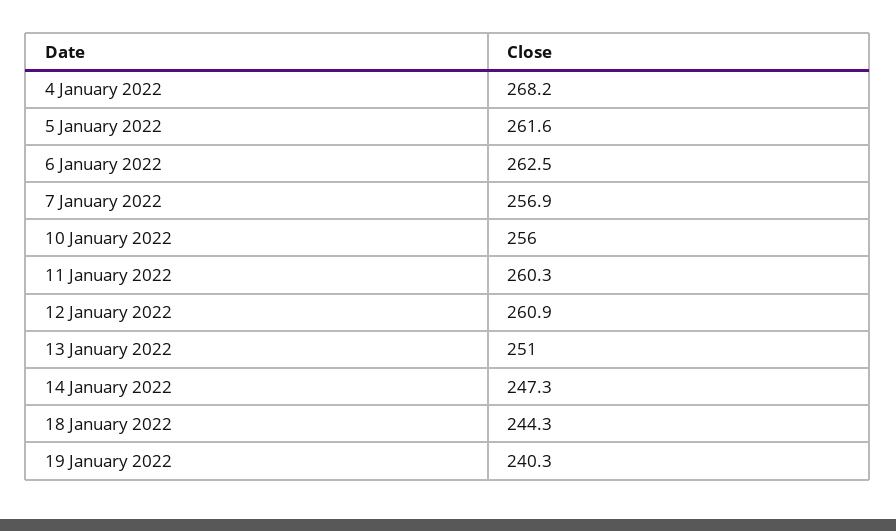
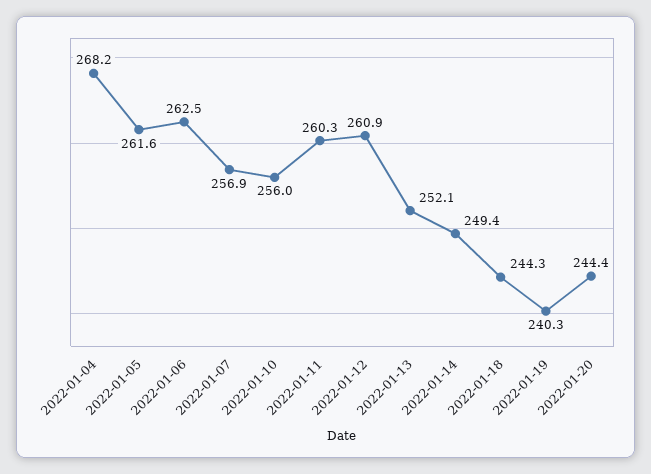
13 January 2022: 251 -> 252.1
14 January 2022: 247.3 -> 249.4
2022-01-20: none -> 244.4

